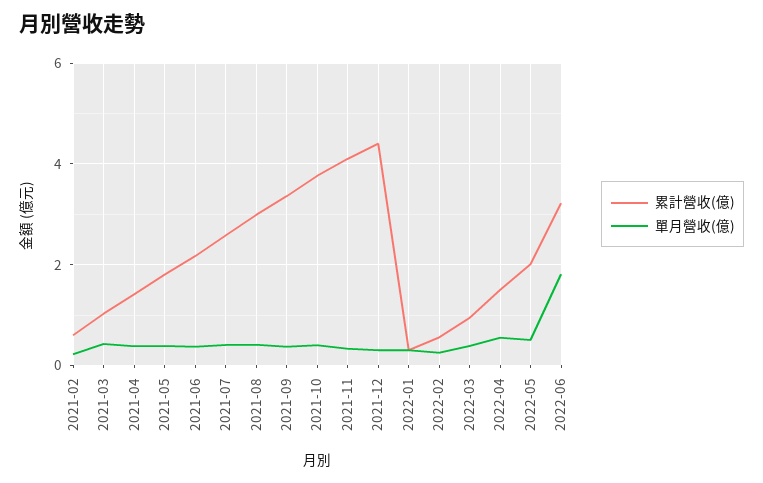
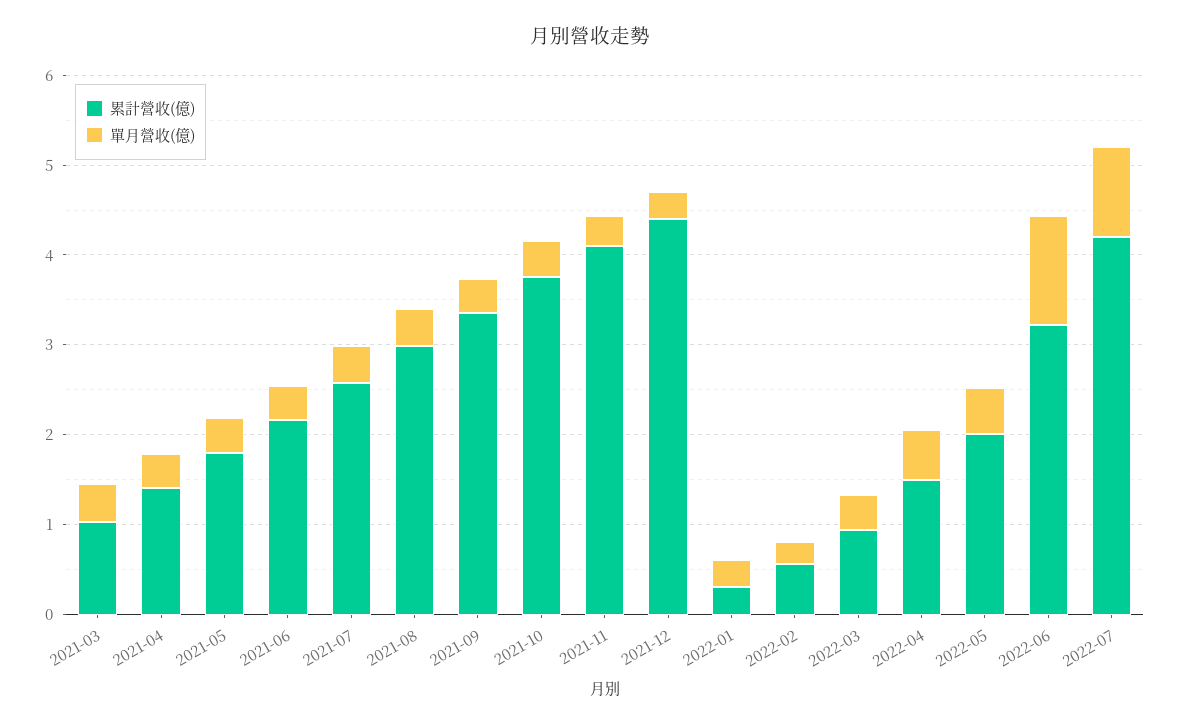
累計營收(億), 2021-02: 0.6 -> none
單月營收(億), 2021-02: 0.2 -> none
單月營收(億), 2022-06: 1.8 -> 1.2
累計營收(億), 2022-07: none -> 4.2
單月營收(億), 2022-07: none -> 1

